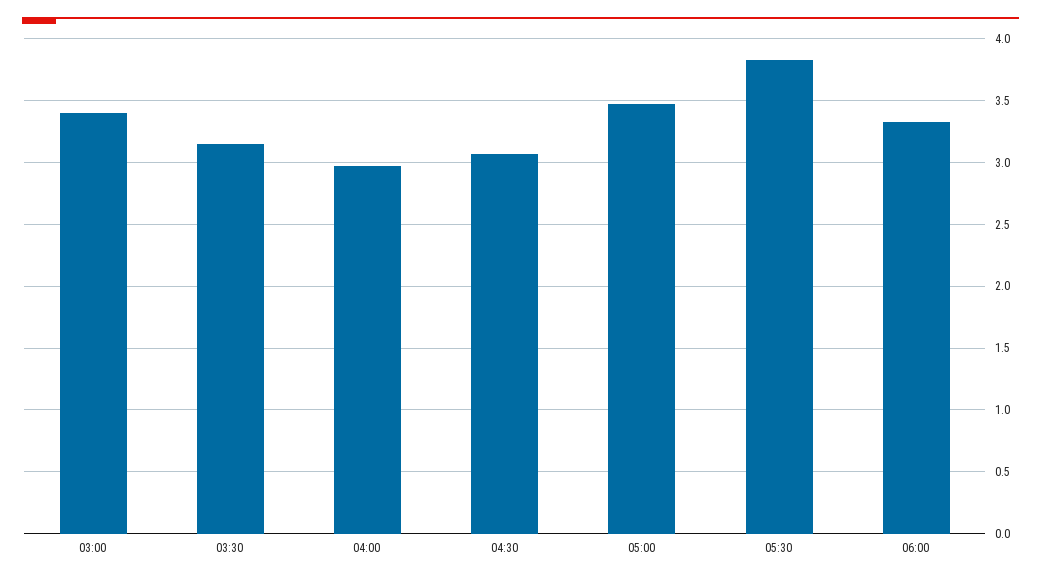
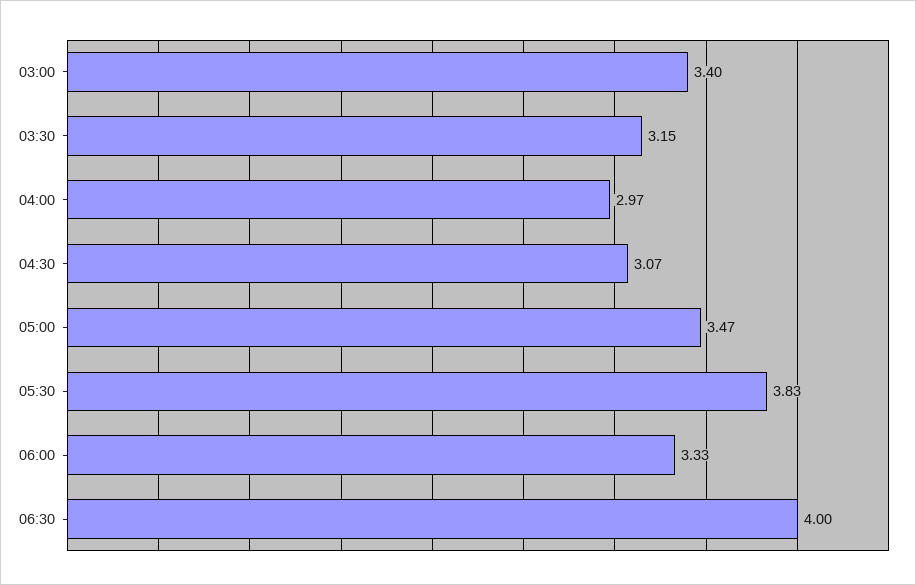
06:30: none -> 4

